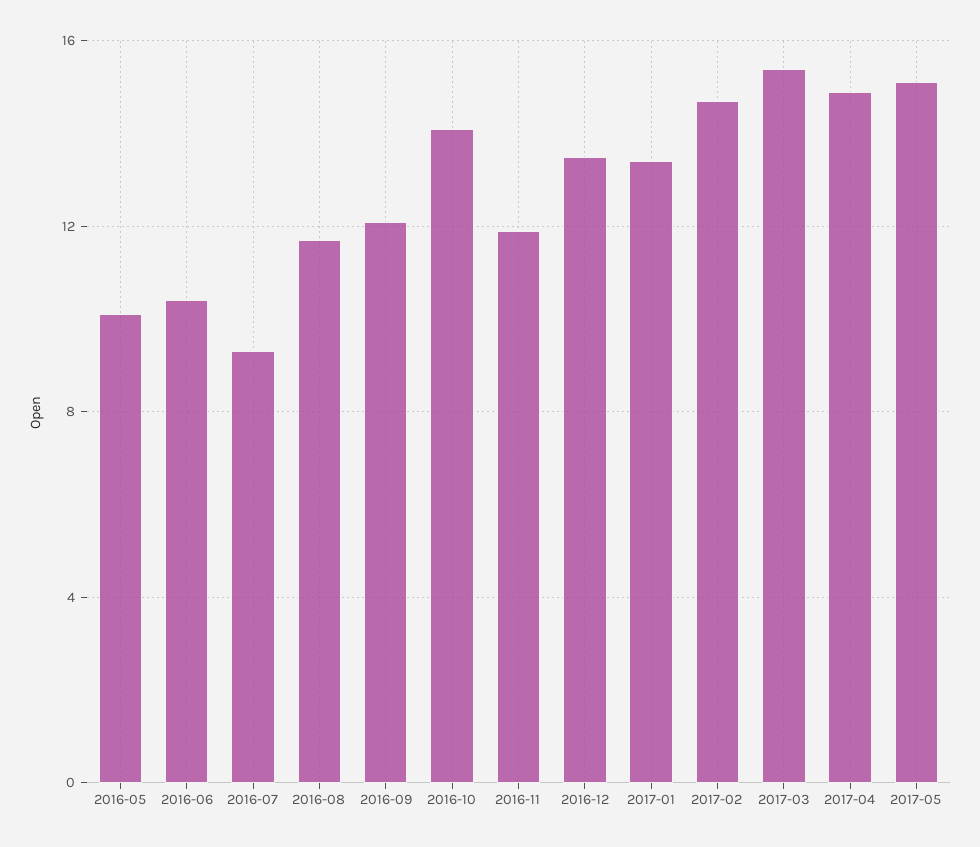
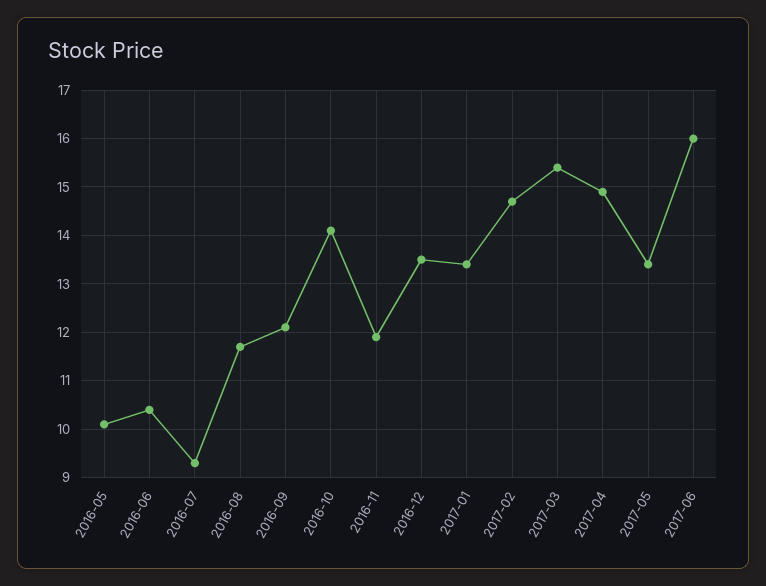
2017-05: 15 -> 13.5
2017-06: none -> 16

